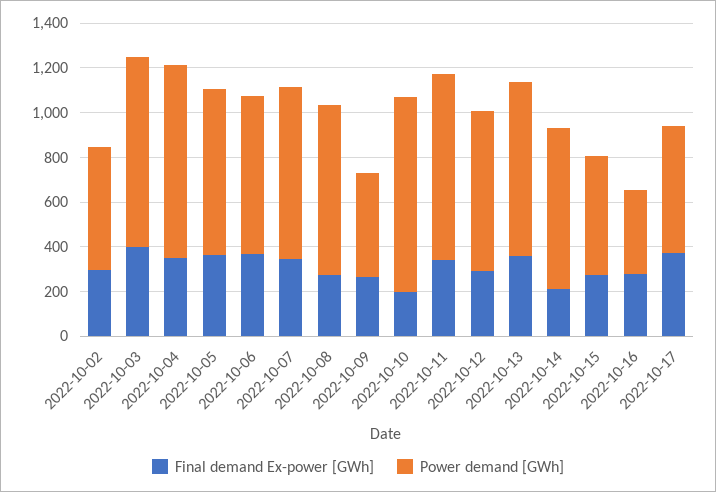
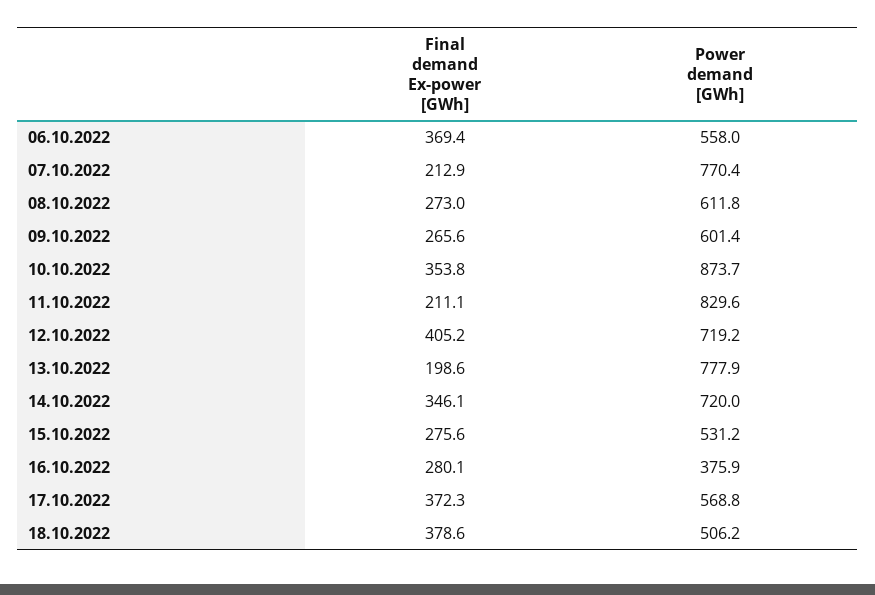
Final demand Ex-power [GWh], 2022-10-02: 300 -> none
Power demand [GWh], 2022-10-02: 550 -> none
Final demand Ex-power [GWh], 2022-10-03: 400 -> none
Power demand [GWh], 2022-10-03: 850 -> none
Final demand Ex-power [GWh], 2022-10-04: 350 -> none
Power demand [GWh], 2022-10-04: 850 -> none
Final demand Ex-power [GWh], 2022-10-05: 350 -> none
Power demand [GWh], 2022-10-05: 750 -> none
Power demand [GWh], 2022-10-06: 700 -> 558
Final demand Ex-power [GWh], 2022-10-07: 350 -> 212.9
Power demand [GWh], 2022-10-08: 750 -> 611.8
Power demand [GWh], 2022-10-09: 450 -> 601.4
Final demand Ex-power [GWh], 2022-10-10: 200 -> 353.8
Final demand Ex-power [GWh], 2022-10-11: 350 -> 211.1
Final demand Ex-power [GWh], 2022-10-12: 300 -> 405.2
Final demand Ex-power [GWh], 2022-10-13: 350 -> 198.6
Final demand Ex-power [GWh], 2022-10-14: 200 -> 346.1
Final demand Ex-power [GWh], 18.10.2022: none -> 378.6
Power demand [GWh], 18.10.2022: none -> 506.2

